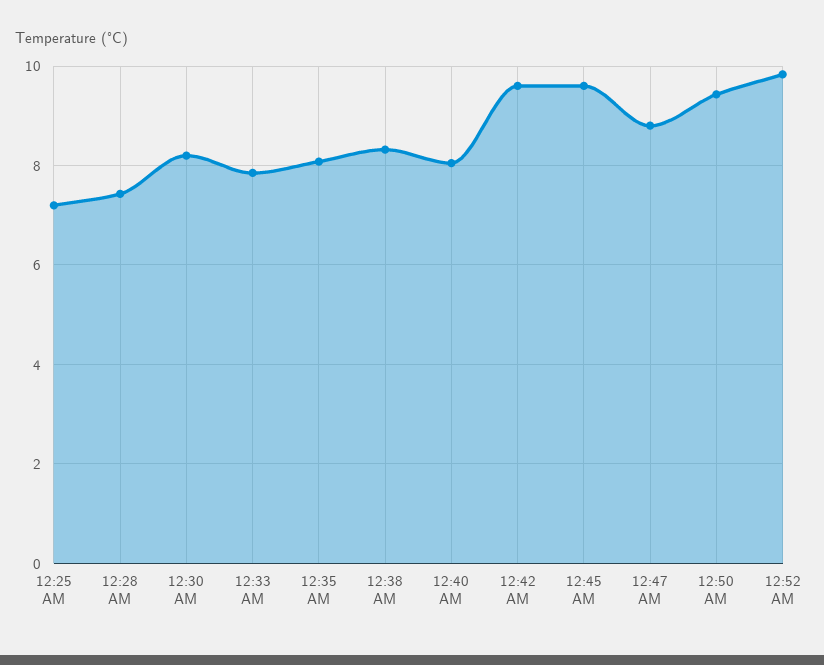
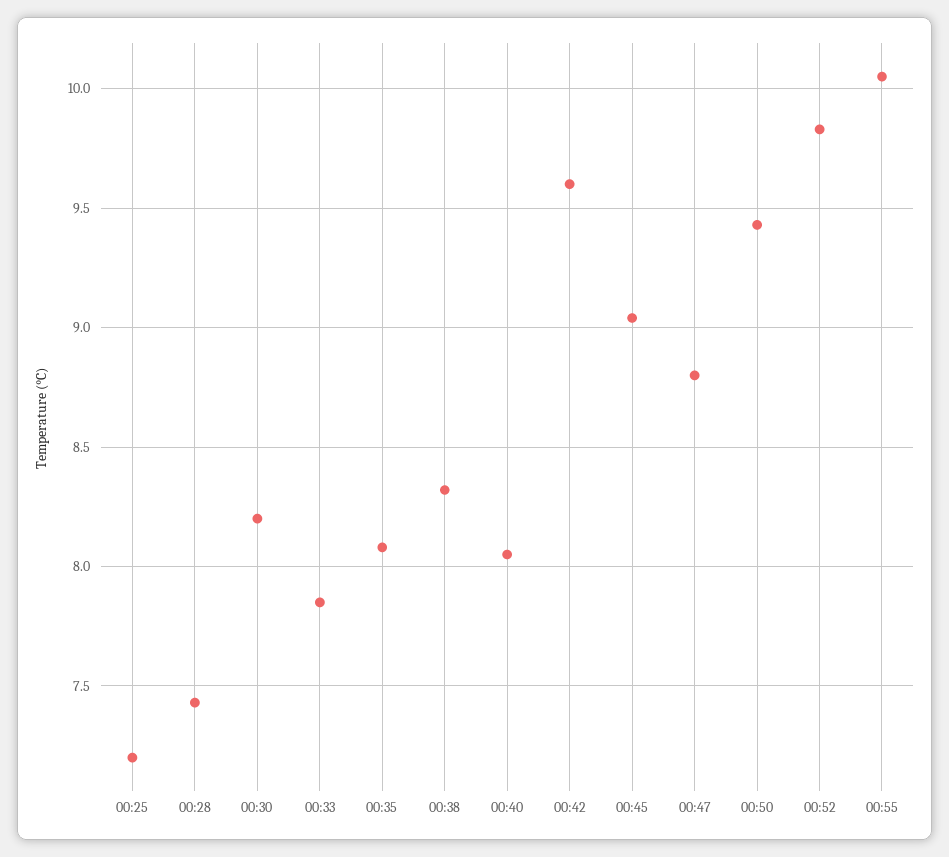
12:45 AM: 9.6 -> 9.05
00:55: none -> 10.05

